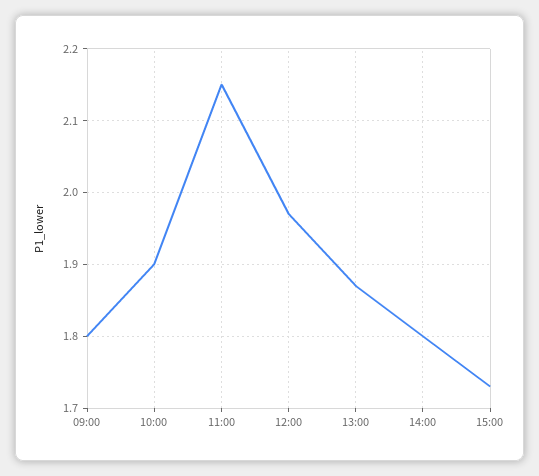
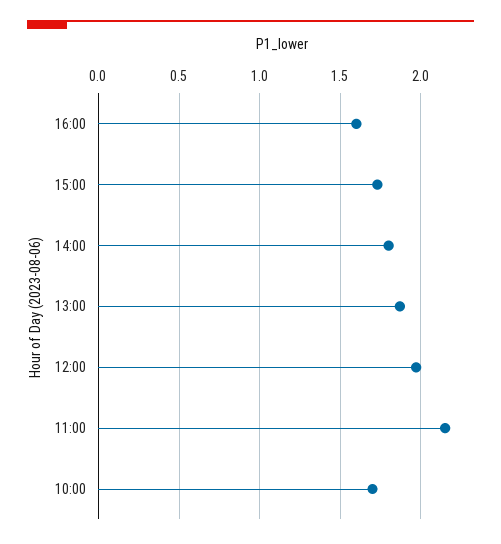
09:00: 1.8 -> none
10:00: 1.9 -> 1.7
16:00: none -> 1.6

